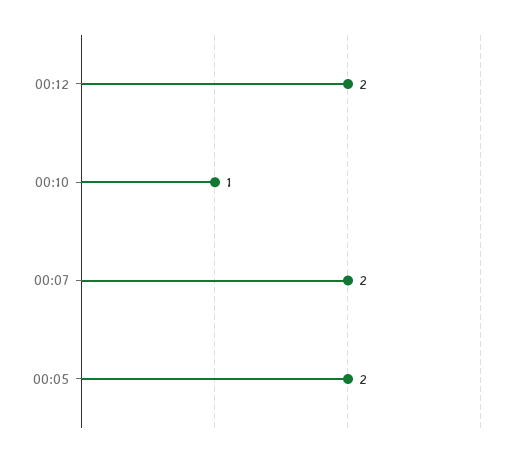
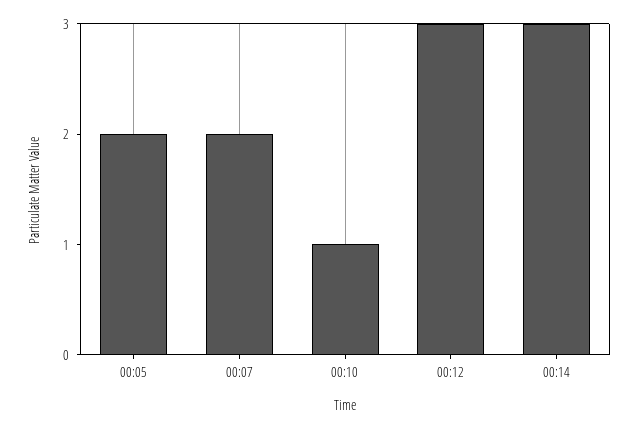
00:12: 2 -> 3
00:14: none -> 3

